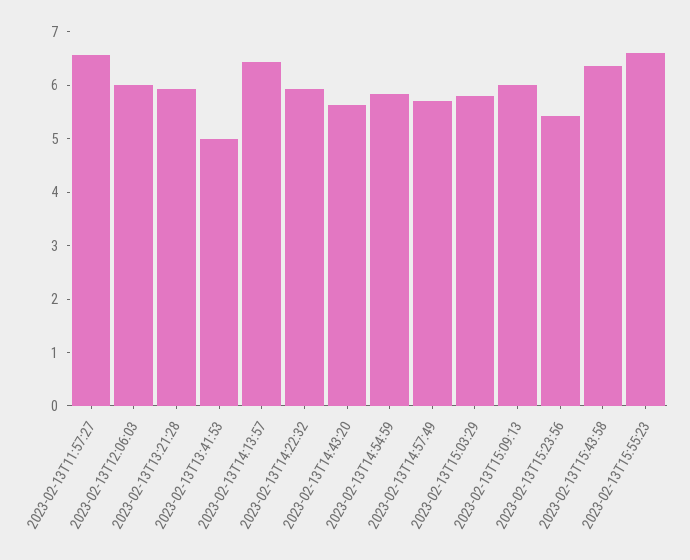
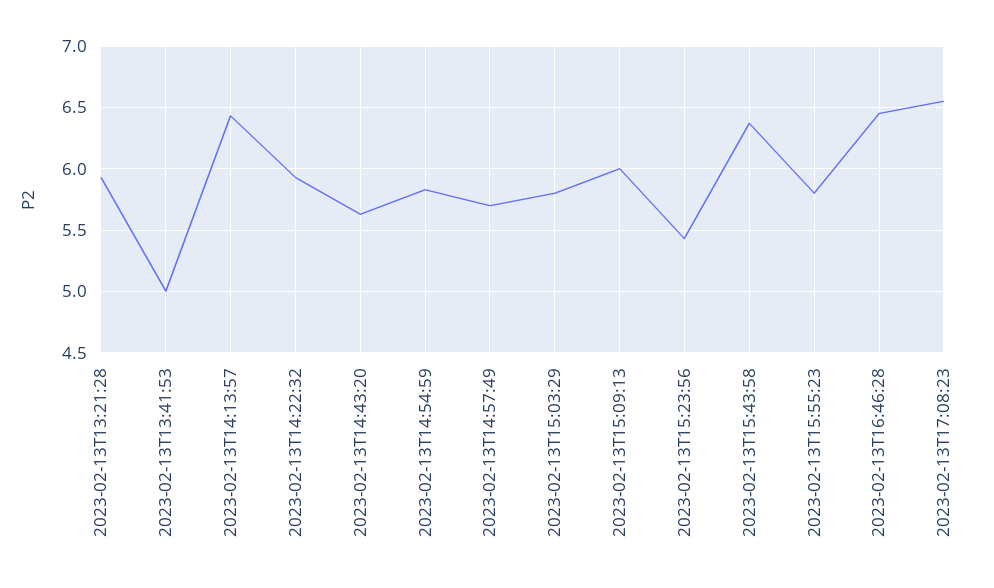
2023-02-13T11:57:27: 6.6 -> none
2023-02-13T12:06:03: 6 -> none
2023-02-13T15:55:23: 6.6 -> 5.8
2023-02-13T16:46:28: none -> 6.45
2023-02-13T17:08:23: none -> 6.55

